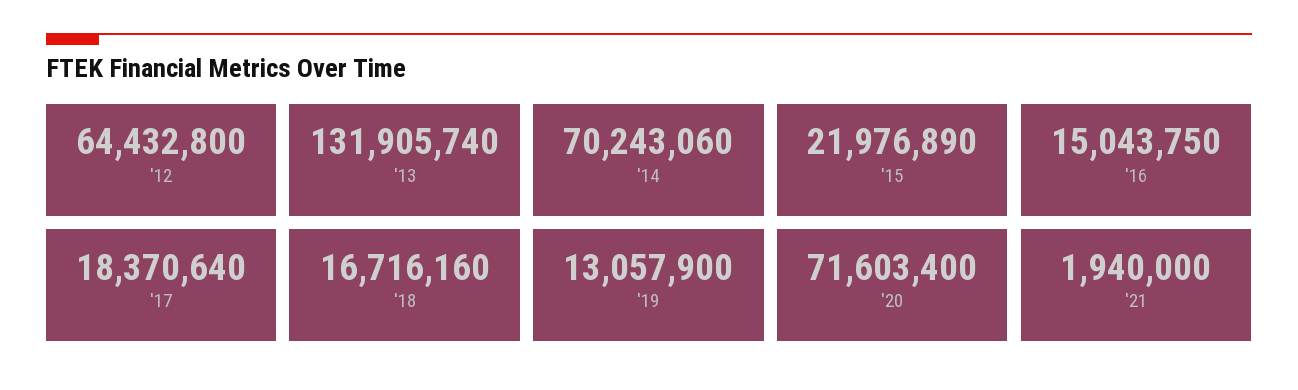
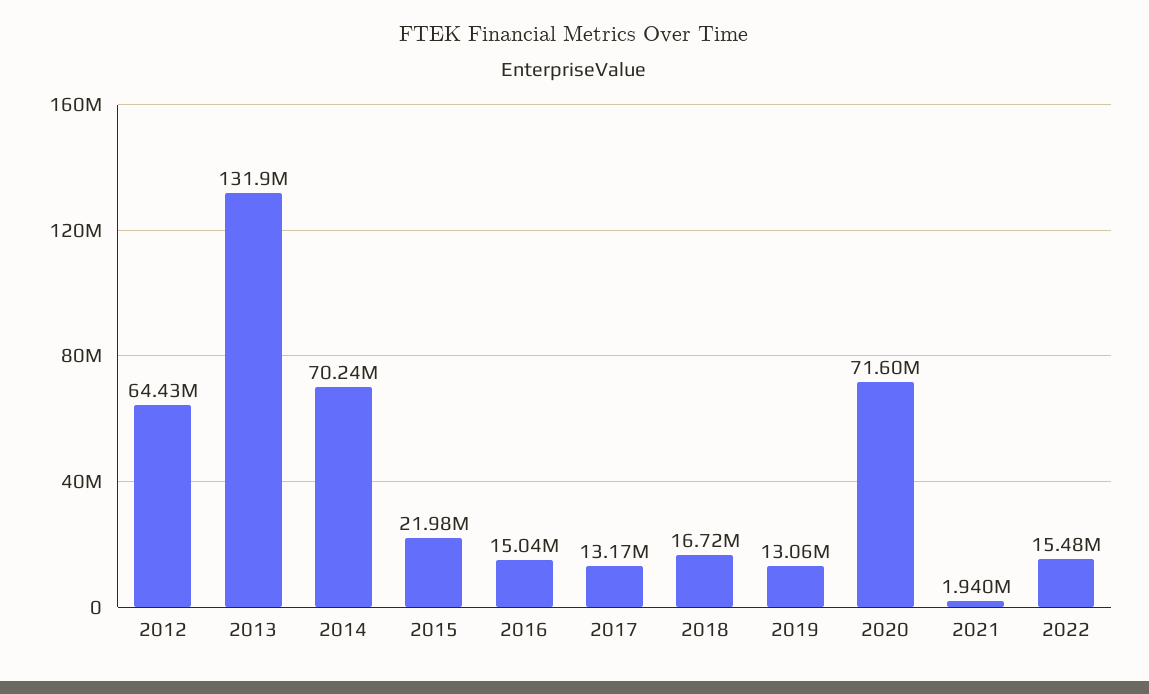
'17: 18370640 -> 13170000
2022: none -> 15480000

